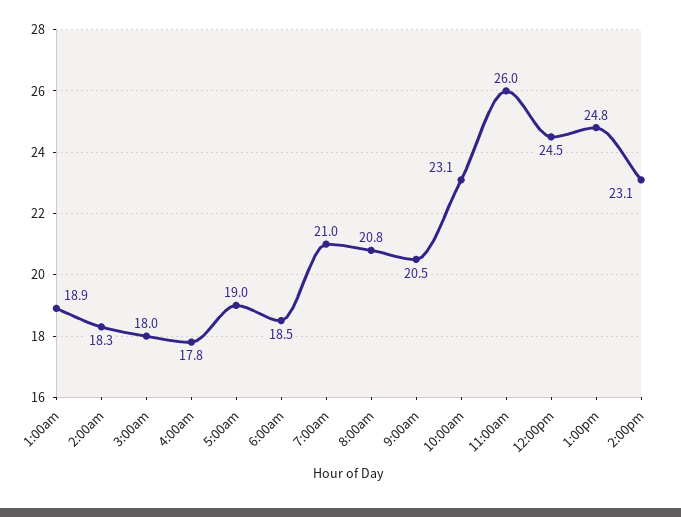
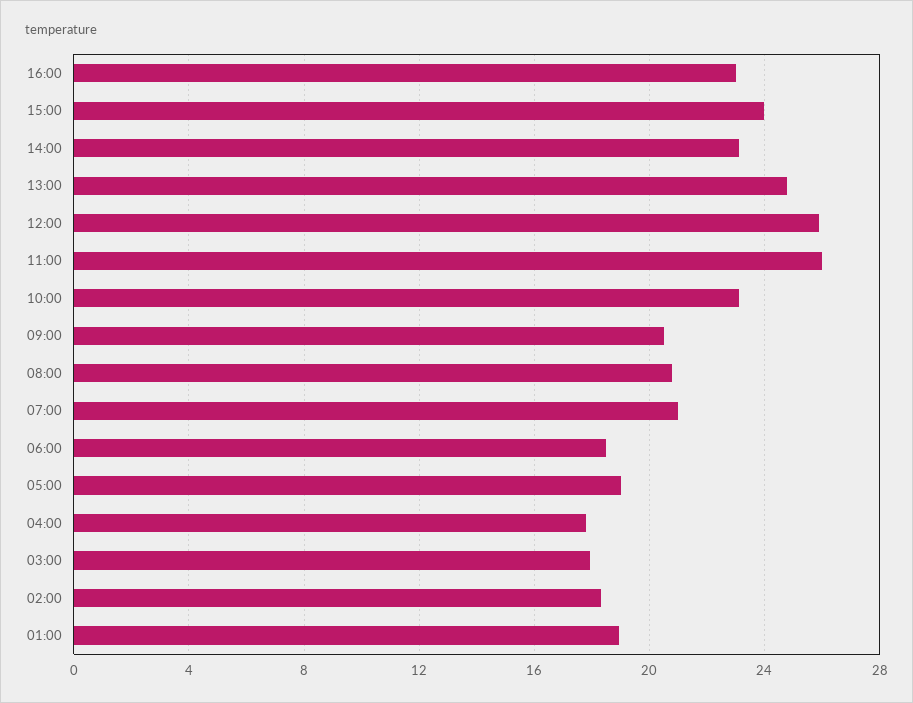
12:00pm: 24.5 -> 26
16:00: none -> 23
15:00: none -> 24

